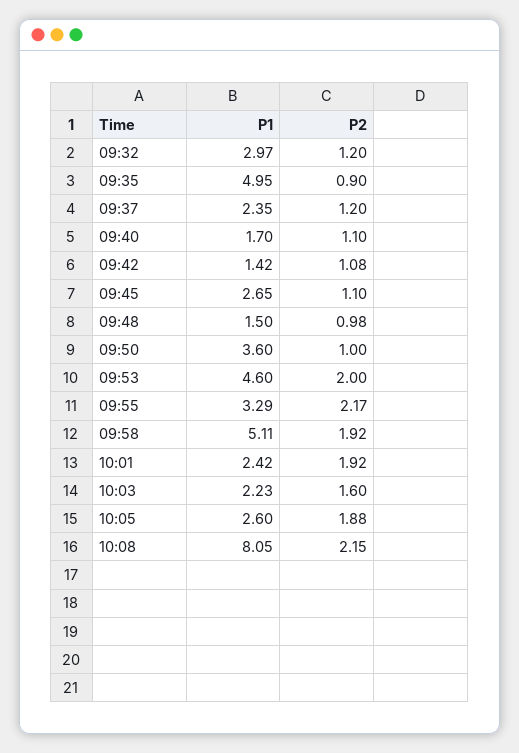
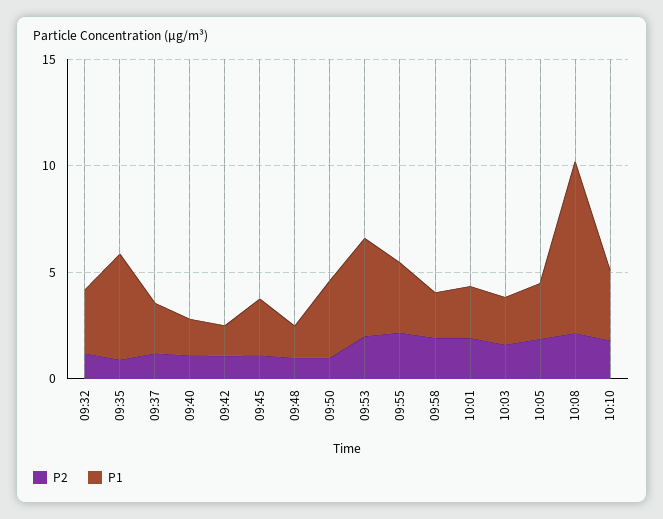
P1, 09:58: 5.11 -> 2
P2, 10:10: none -> 2
P1, 10:10: none -> 3

